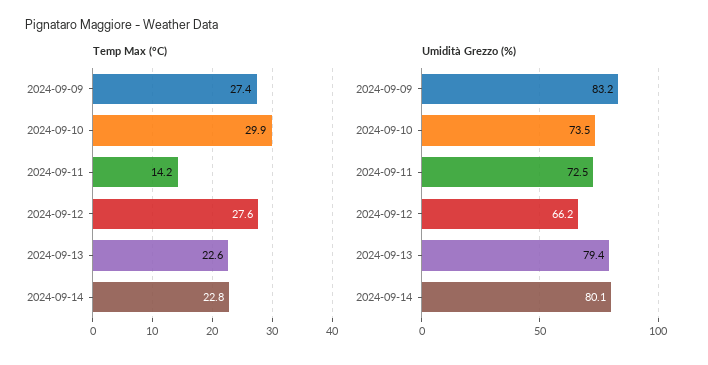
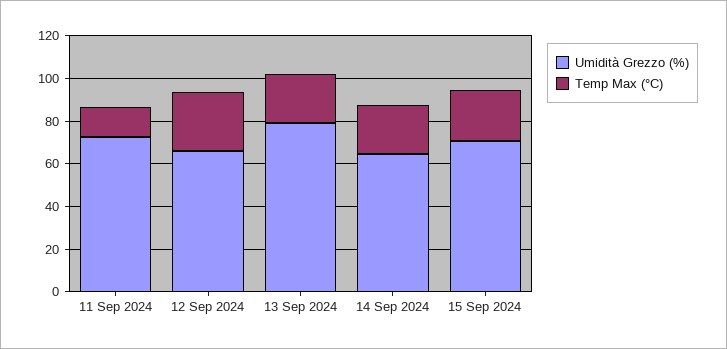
Temp Max (°C), 2024-09-09: 27.4 -> none
Temp Max (°C), 2024-09-10: 29.9 -> none
Umidità Grezzo (%), 2024-09-09: 83.2 -> none
Umidità Grezzo (%), 2024-09-10: 73.5 -> none
Umidità Grezzo (%), 2024-09-14: 80.1 -> 65
Umidità Grezzo (%), 15 Sep 2024: none -> 70
Temp Max (°C), 15 Sep 2024: none -> 25

